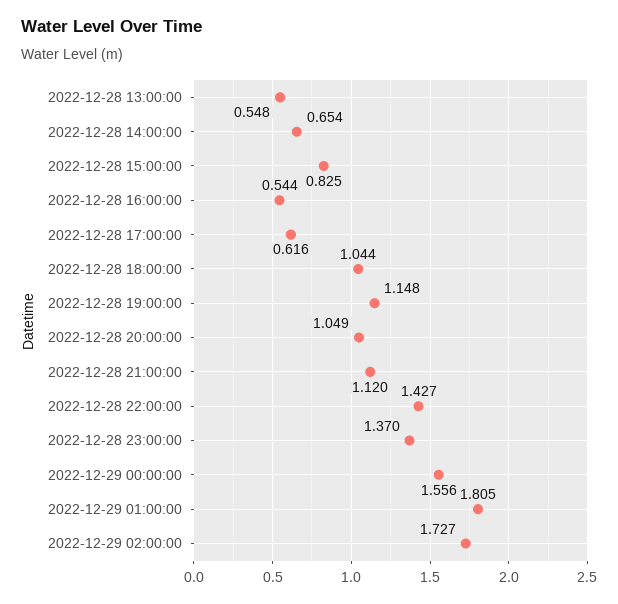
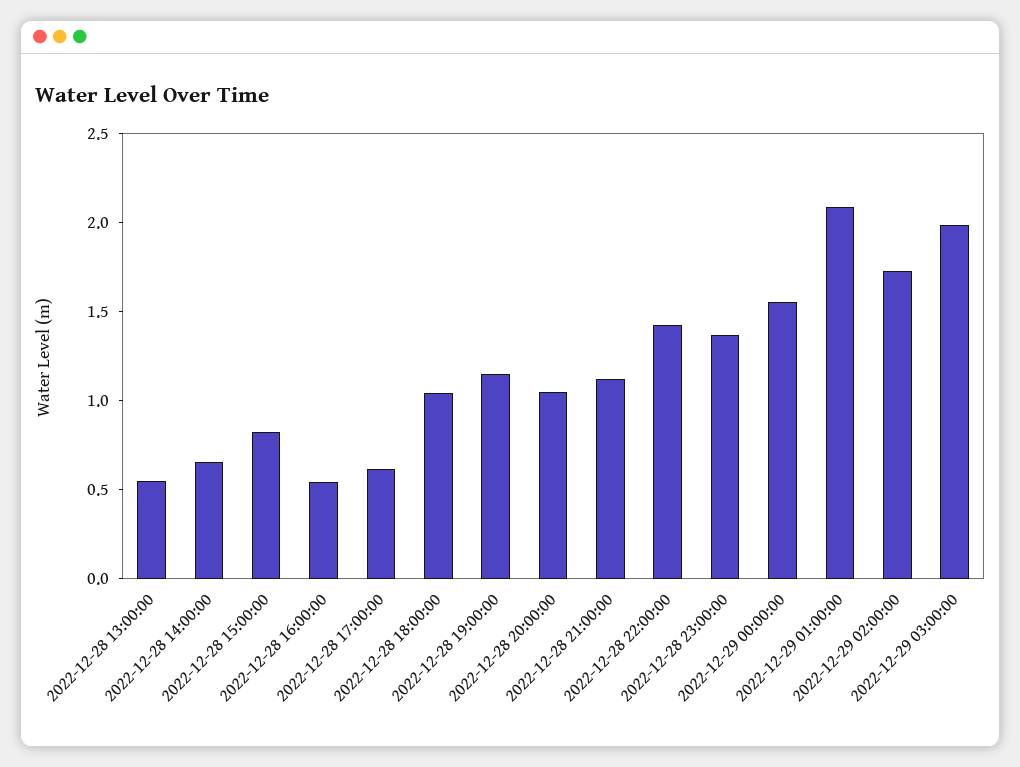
2022-12-29 01:00:00: 1.805 -> 2.1
2022-12-29 03:00:00: none -> 2

